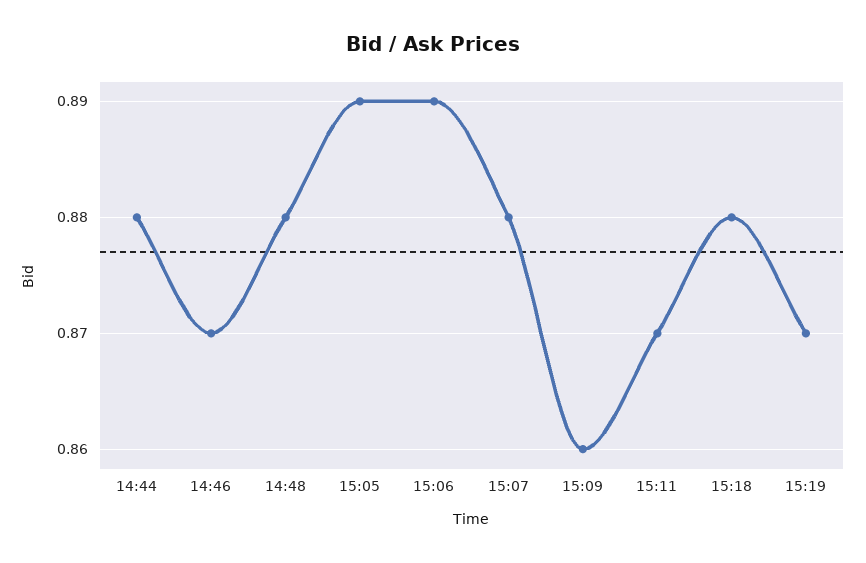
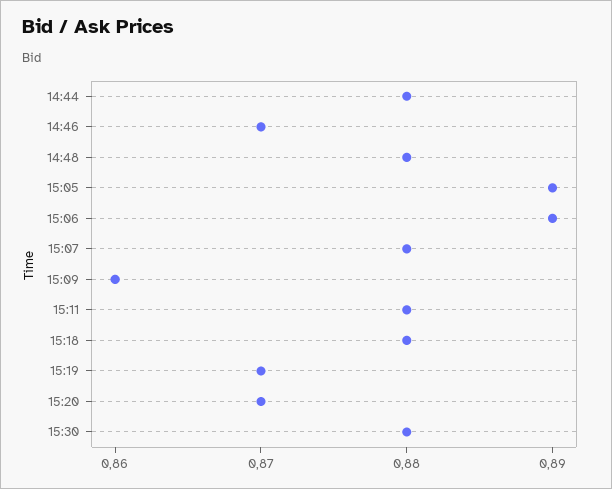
15:11: 0.87 -> 0.88
15:20: none -> 0.87
15:30: none -> 0.88

